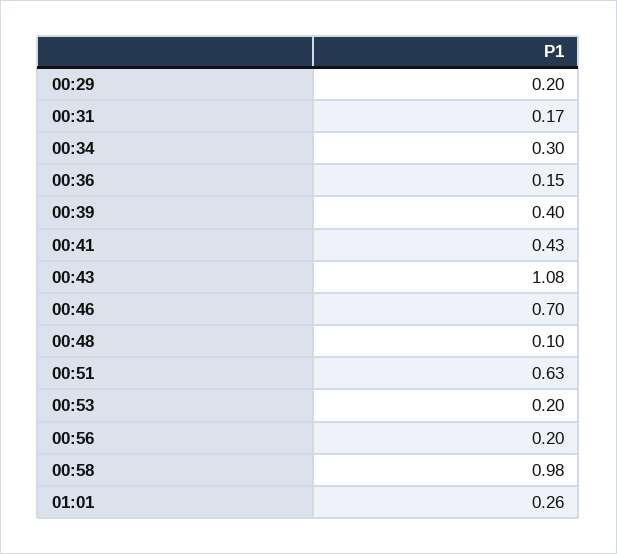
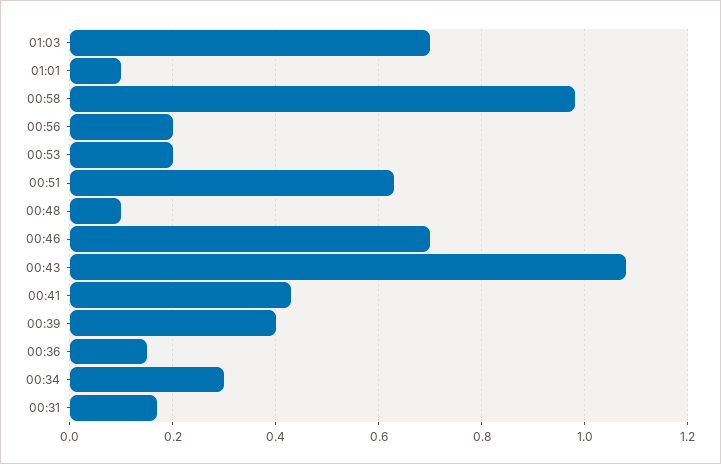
00:29: 0.2 -> none
01:01: 0.26 -> 0.1
01:03: none -> 0.7

